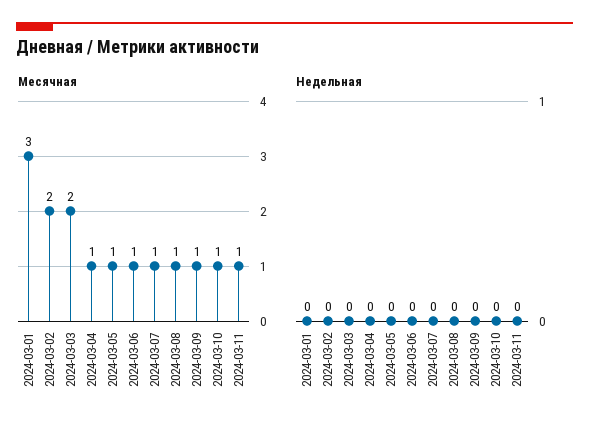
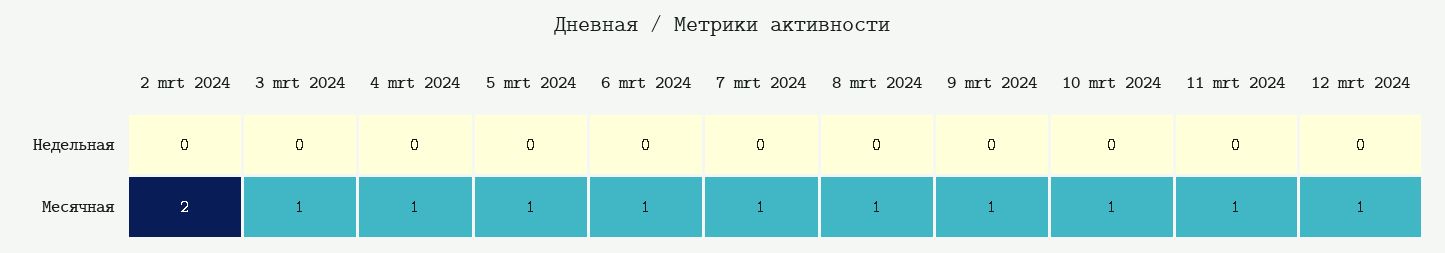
Месячная, 2024-03-01: 3 -> none
Месячная, 2024-03-03: 2 -> 1
Недельная, 2024-03-01: 0 -> none
Недельная, 12 mrt 2024: none -> 0
Месячная, 12 mrt 2024: none -> 1

